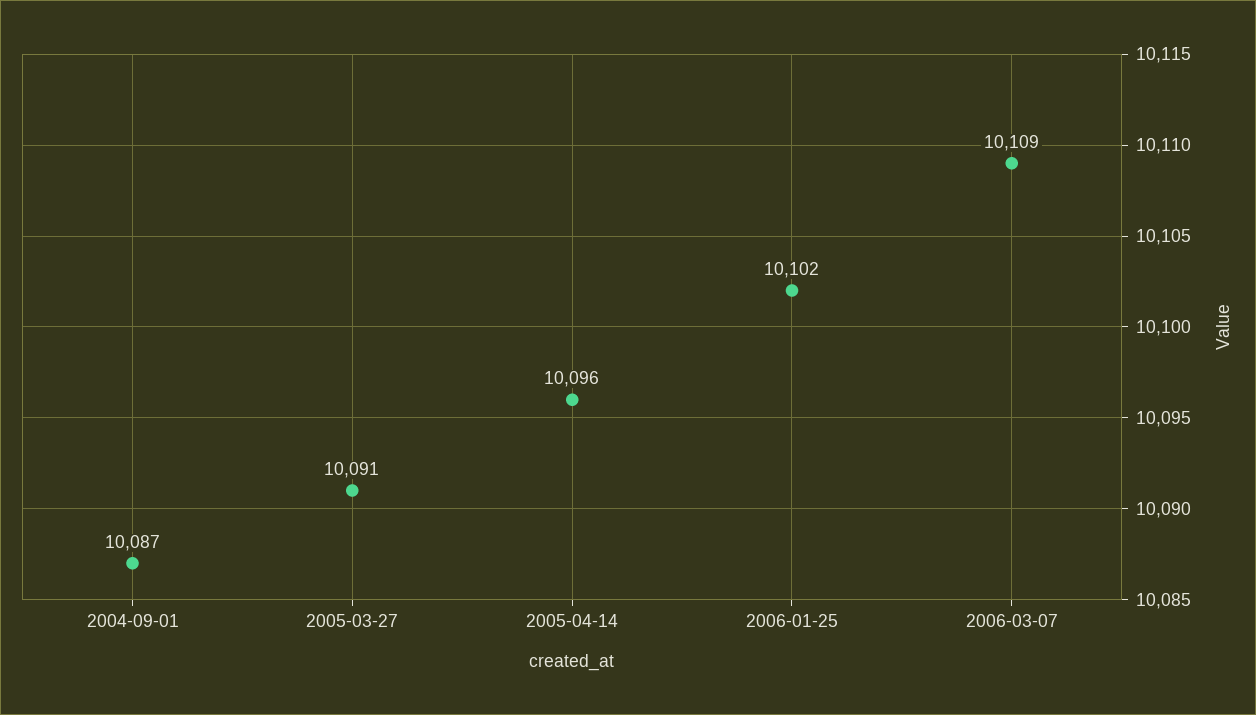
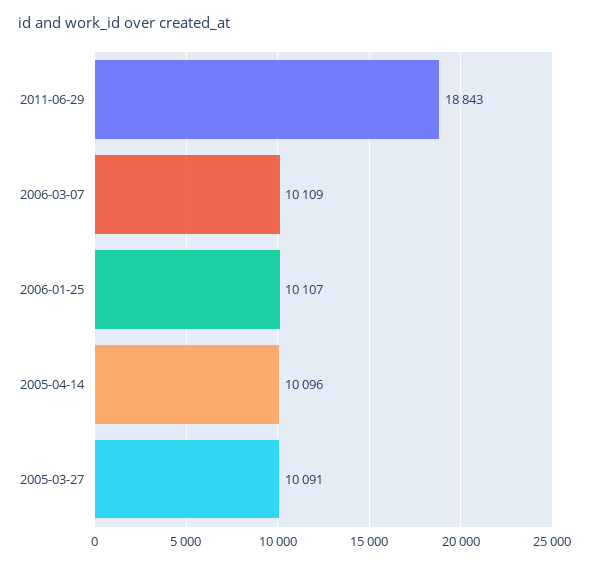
2004-09-01: 10087 -> none
2006-01-25: 10102 -> 10107
2011-06-29: none -> 18843

